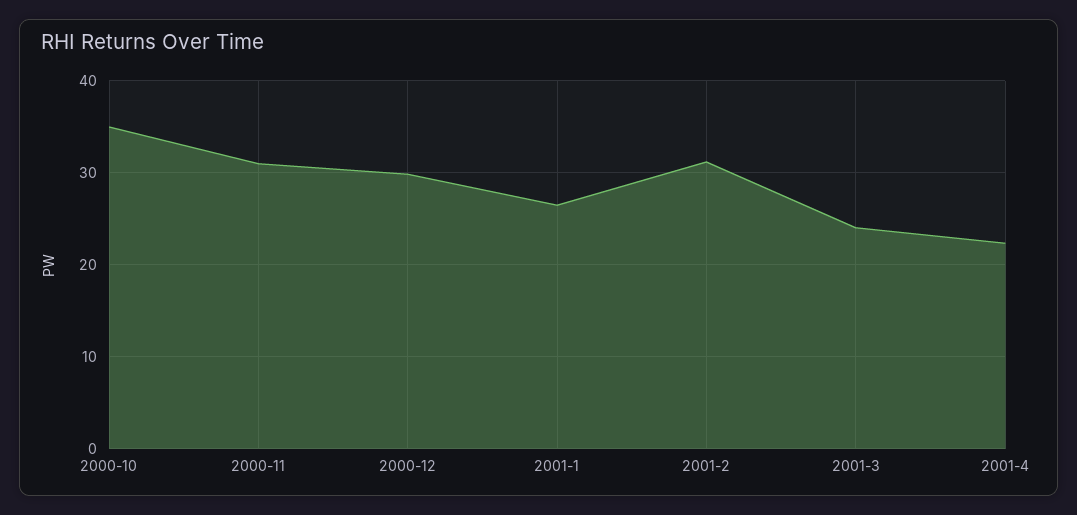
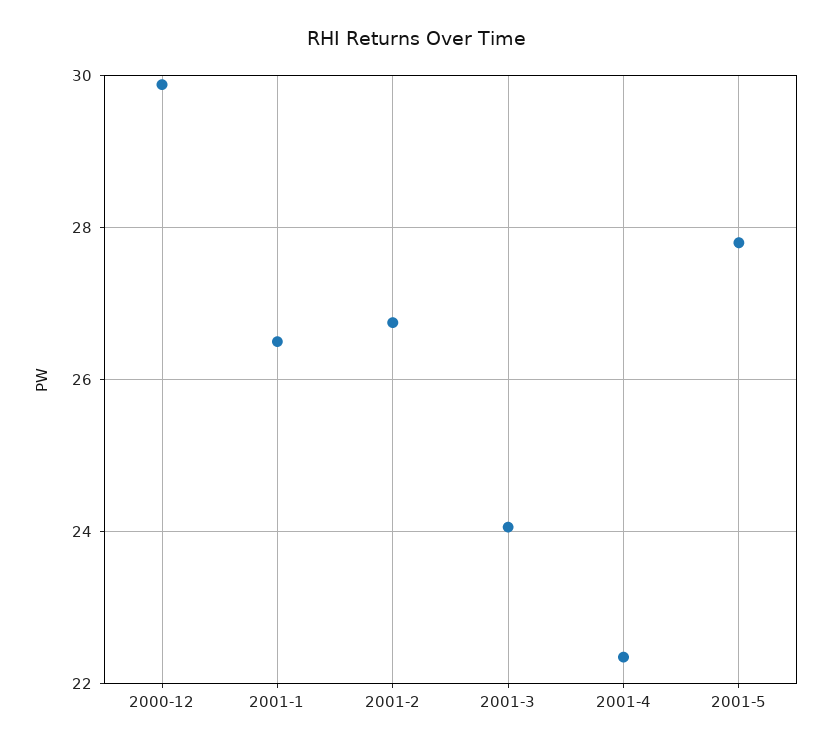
2000-10: 35 -> none
2000-11: 31 -> none
2001-2: 31 -> 26.8
2001-5: none -> 27.8

